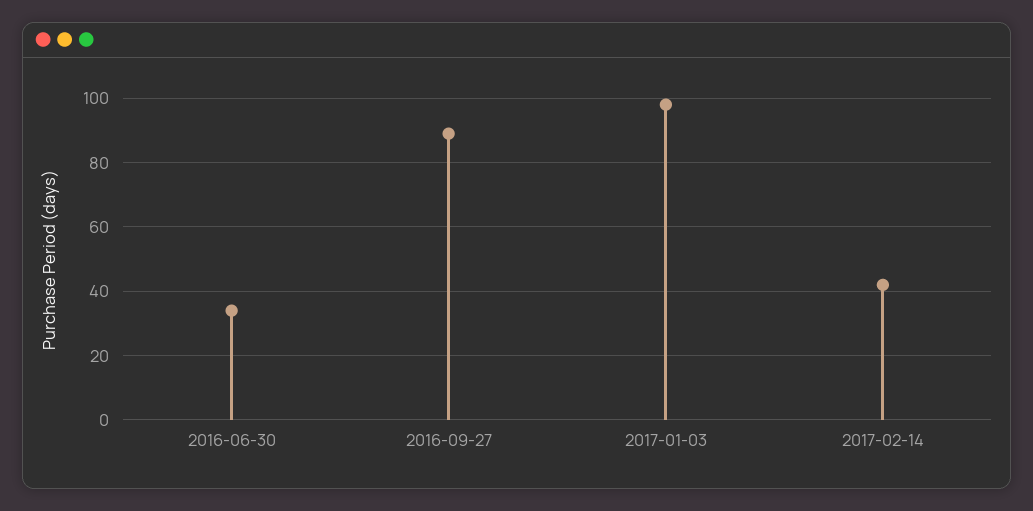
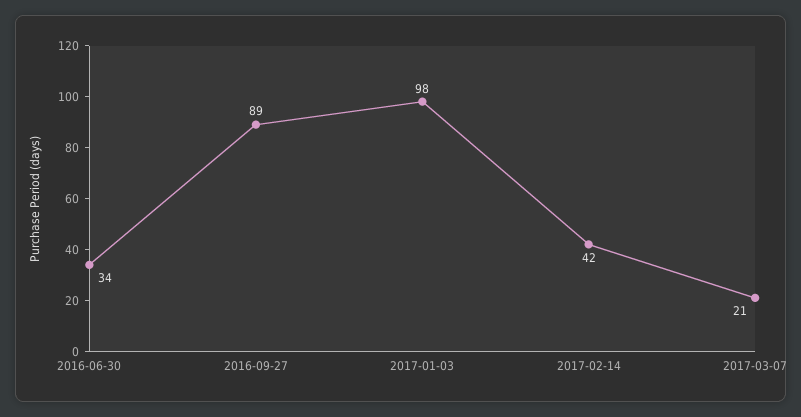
2017-03-07: none -> 21

